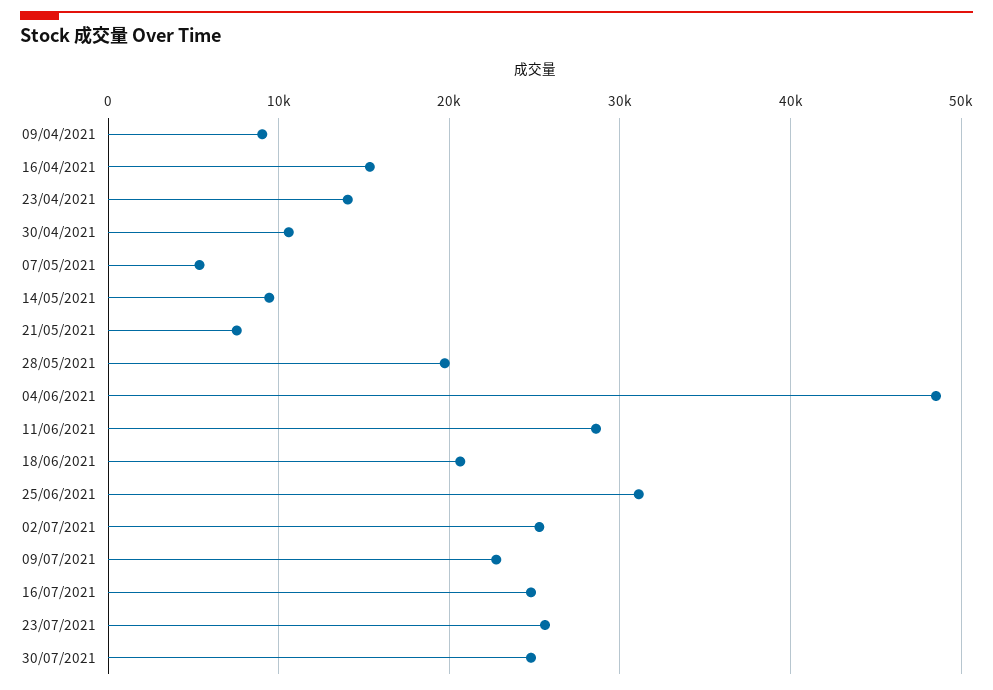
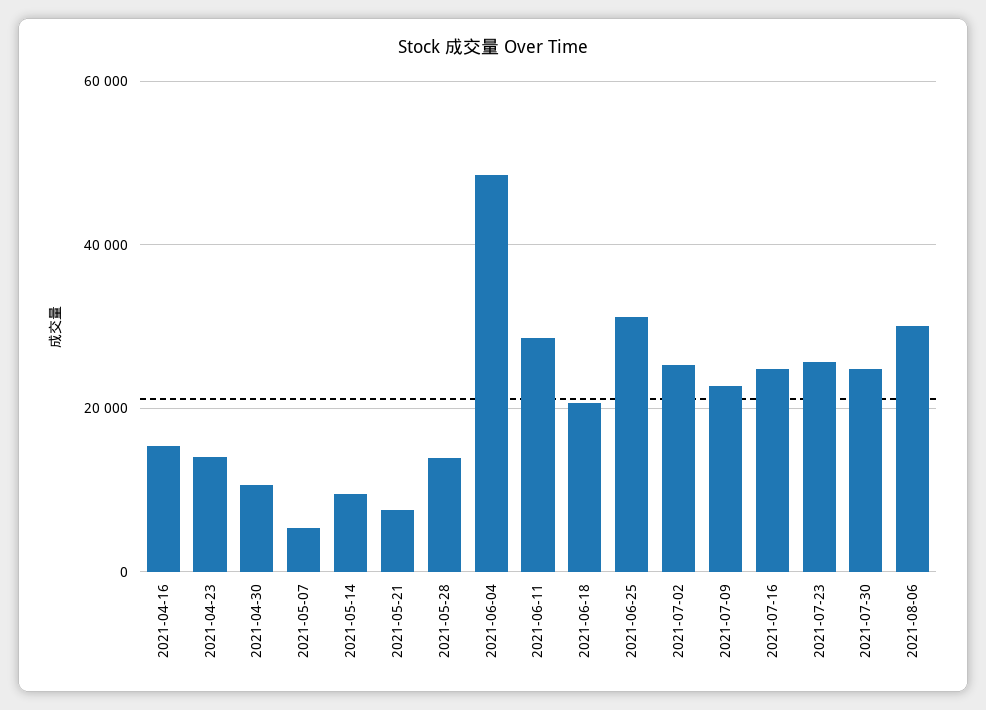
09/04/2021: 9000 -> none
28/05/2021: 20000 -> 14000
2021-08-06: none -> 30000

